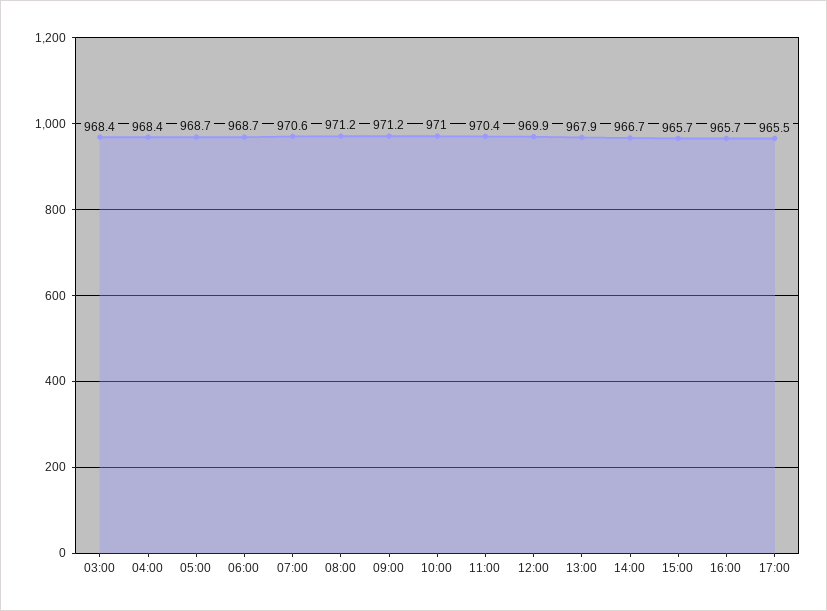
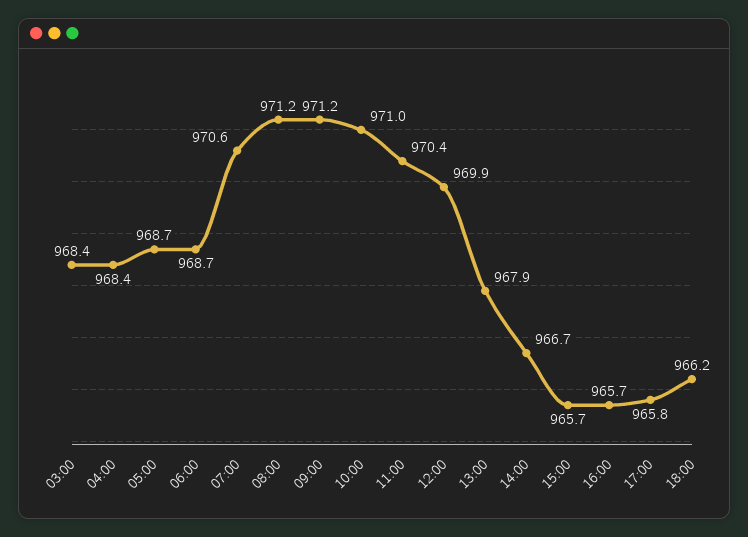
17:00: 965.5 -> 965.8
18:00: none -> 966.2

